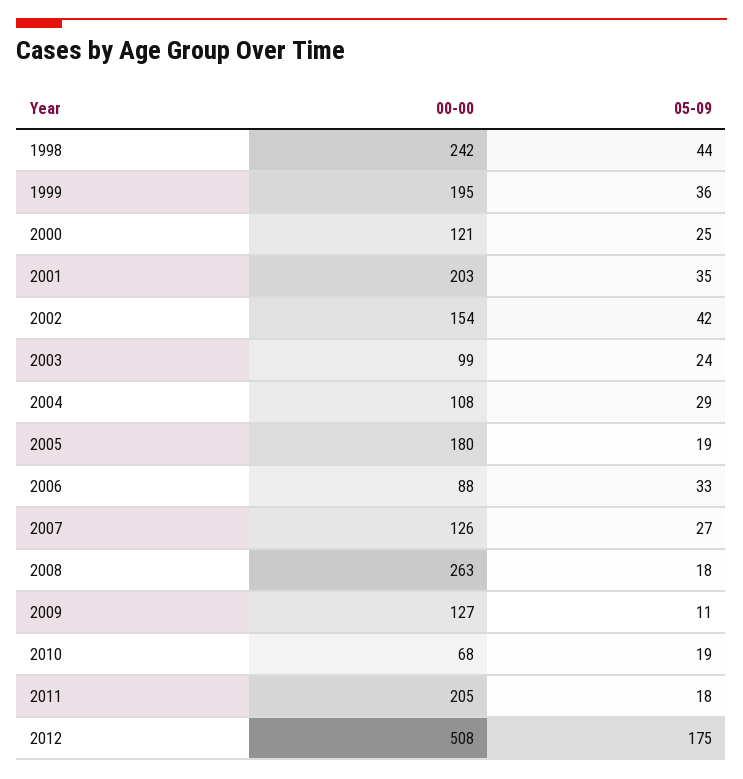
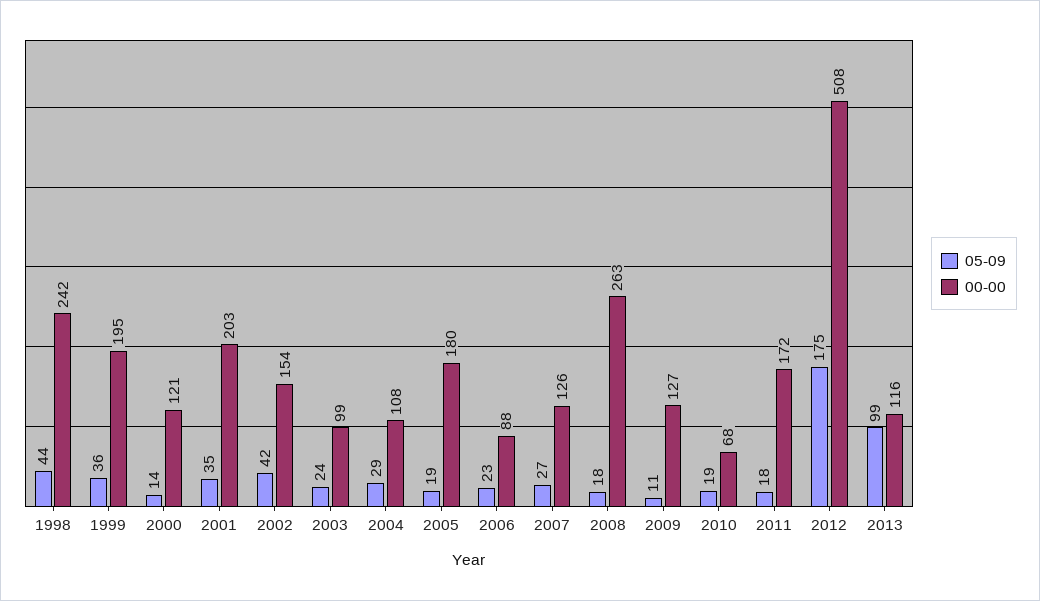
05-09, 2000: 25 -> 14
05-09, 2006: 33 -> 23
00-00, 2011: 205 -> 172
05-09, 2013: none -> 99
00-00, 2013: none -> 116

